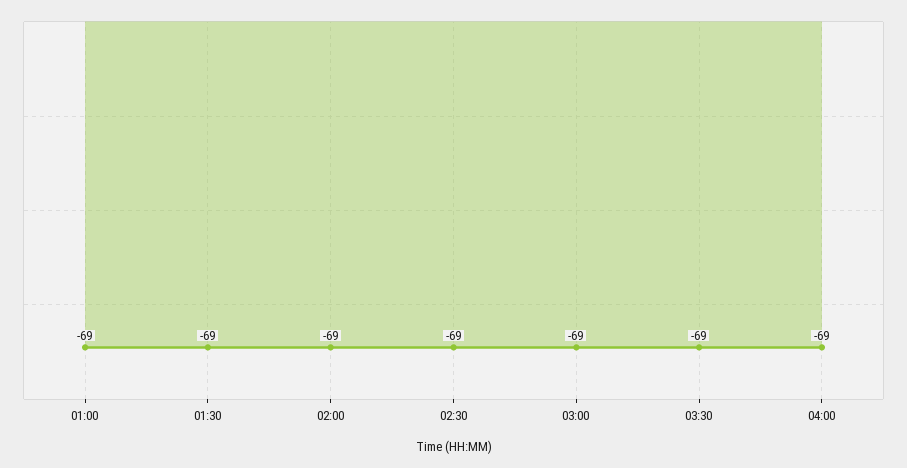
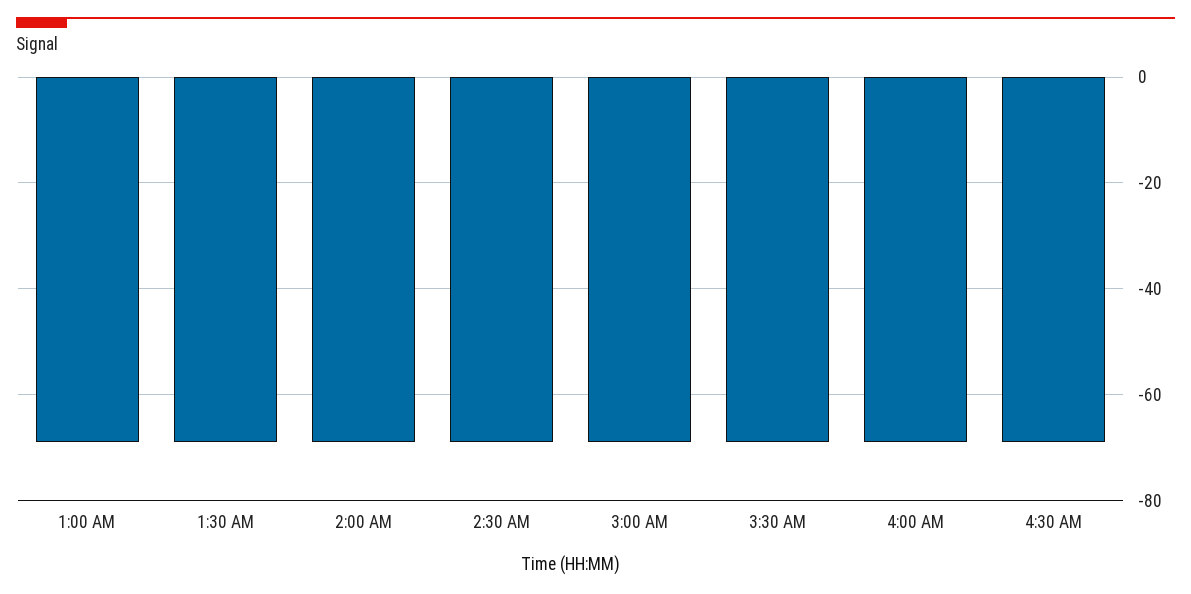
4:30 AM: none -> -70

